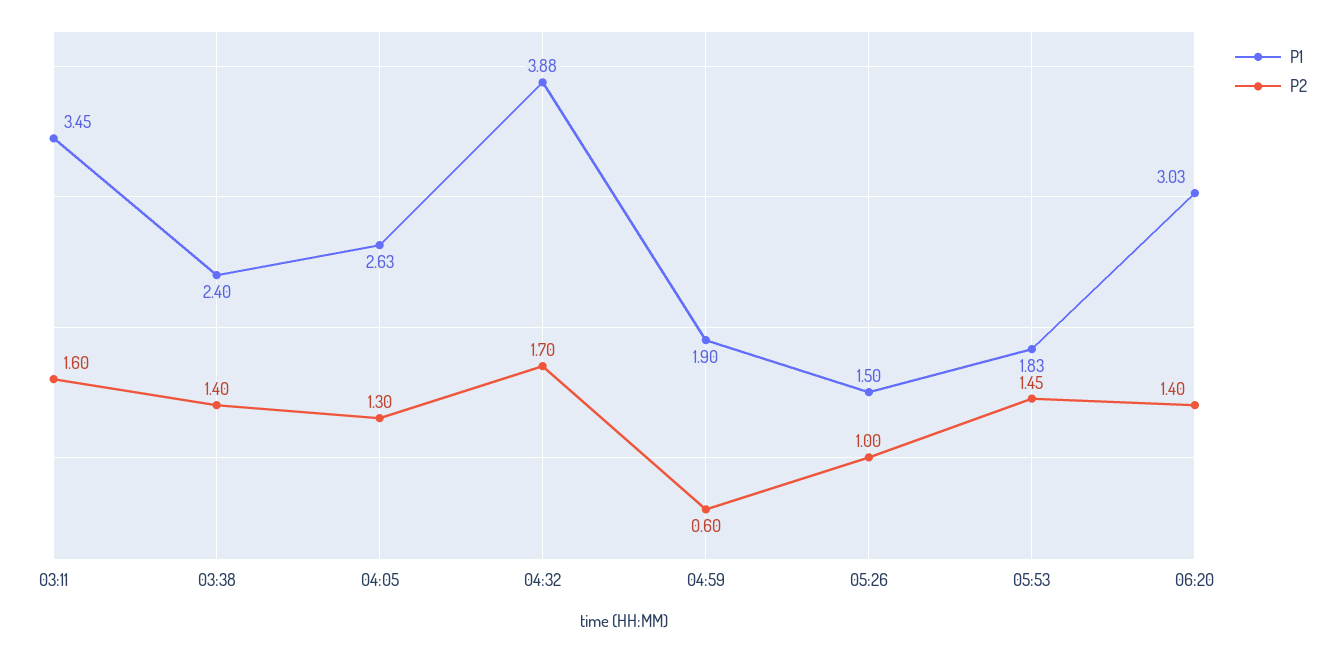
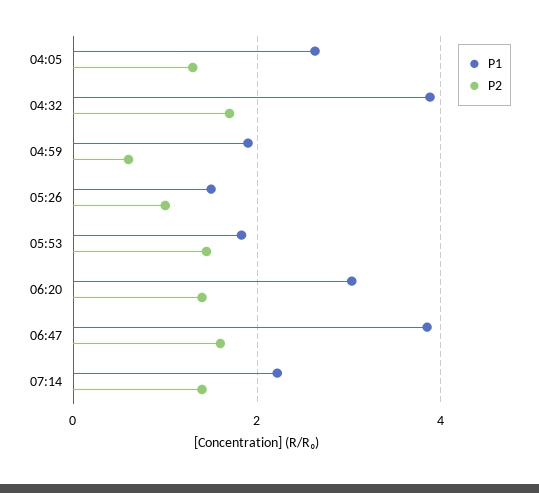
P1, 03:11: 3.45 -> none
P2, 03:11: 1.6 -> none
P1, 03:38: 2.4 -> none
P2, 03:38: 1.4 -> none
P1, 06:47: none -> 3.8
P2, 06:47: none -> 1.6
P1, 07:14: none -> 2.2
P2, 07:14: none -> 1.4

